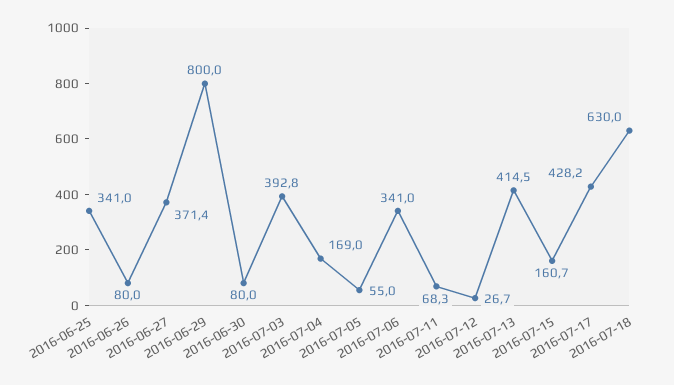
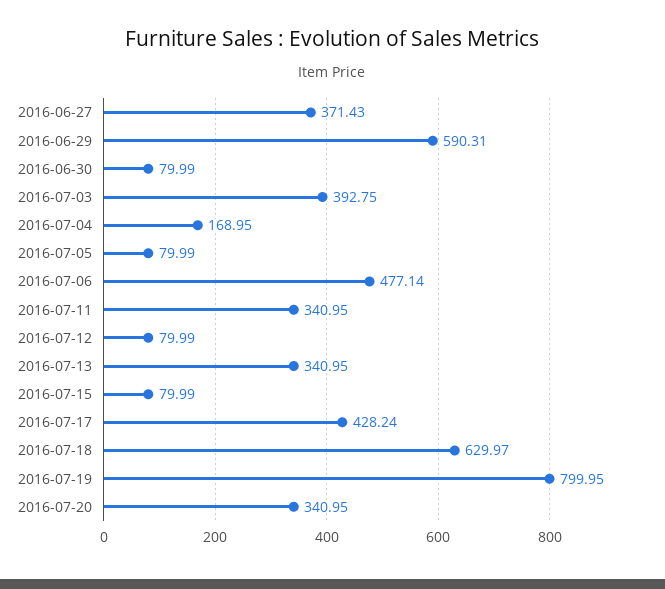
2016-06-25: 341 -> none
2016-06-26: 80 -> none
2016-06-29: 800 -> 590.31
2016-07-05: 55 -> 79.99
2016-07-06: 341 -> 477.14
2016-07-11: 68.3 -> 340.95
2016-07-12: 26.7 -> 79.99
2016-07-13: 414.5 -> 340.95
2016-07-15: 160.7 -> 79.99
2016-07-19: none -> 799.95
2016-07-20: none -> 340.95

